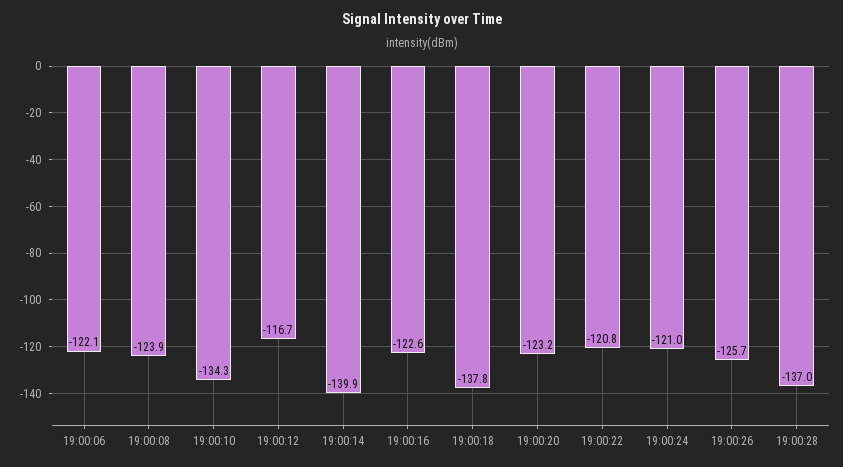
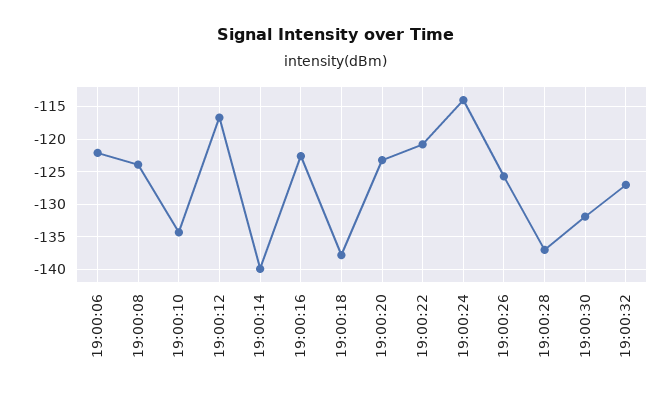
19:00:24: -121 -> -114
19:00:30: none -> -132
19:00:32: none -> -127

